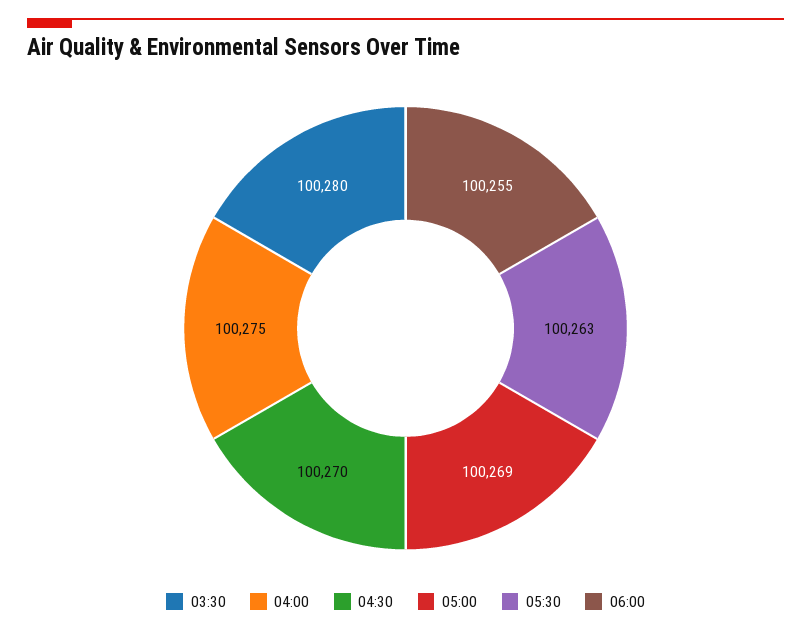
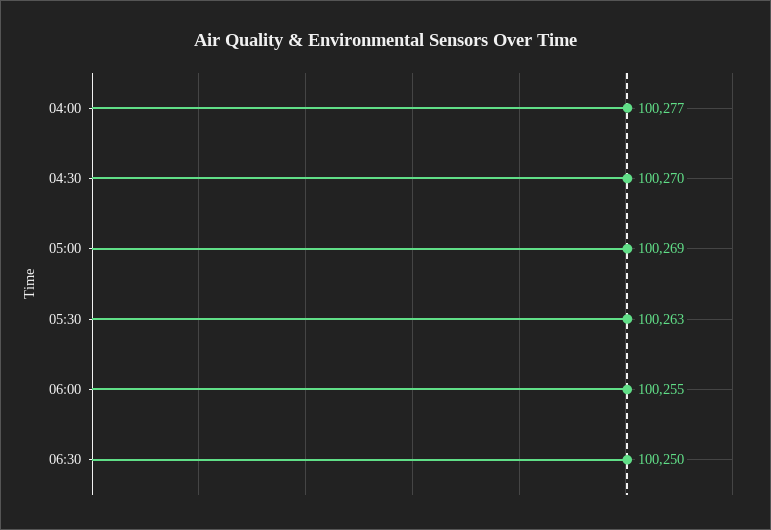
03:30: 100280 -> none
04:00: 100275 -> 100277
06:30: none -> 100250

